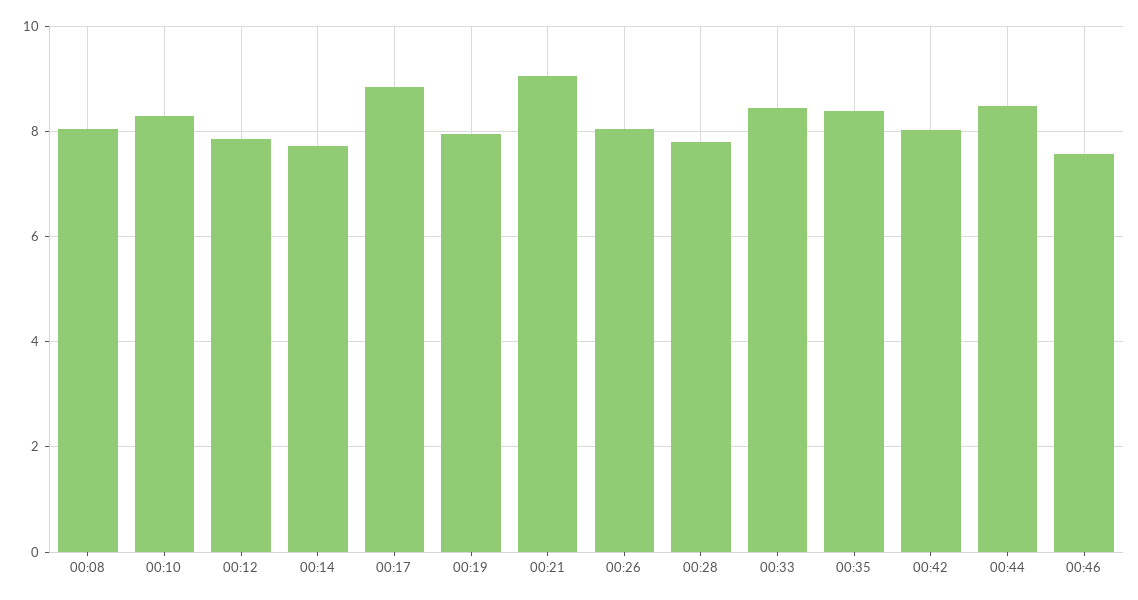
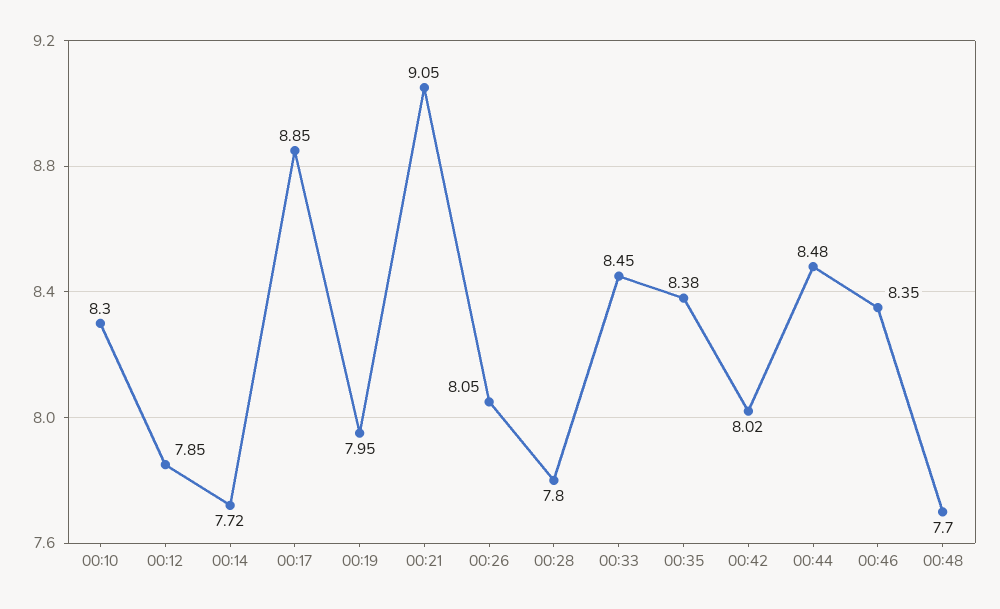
00:08: 8 -> none
00:46: 7.6 -> 8.35
00:48: none -> 7.7

